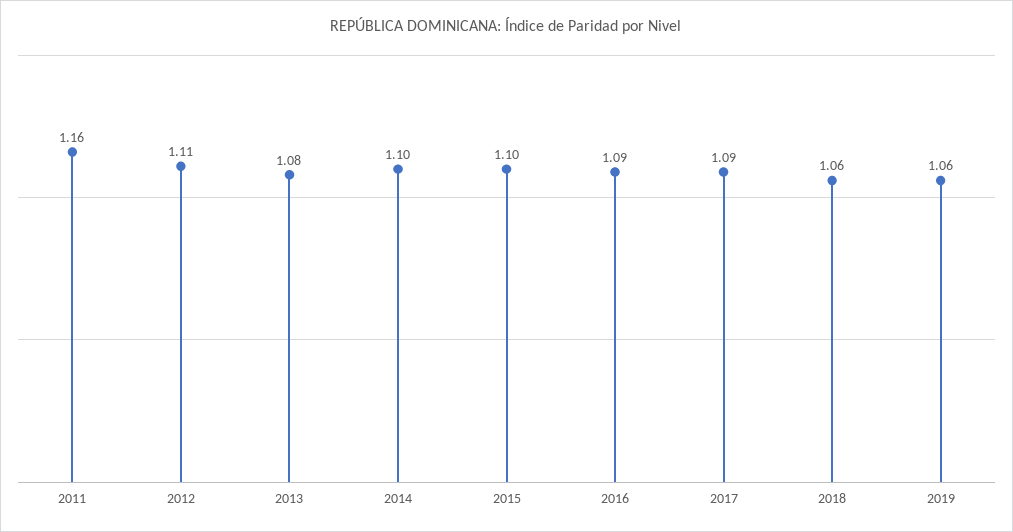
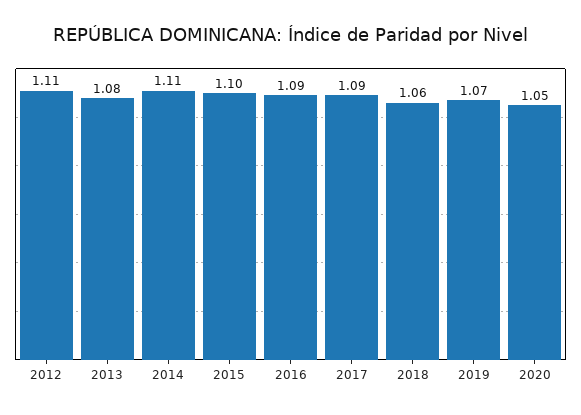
2011: 1.16 -> none
2014: 1.1 -> 1.11
2019: 1.06 -> 1.07
2020: none -> 1.05

